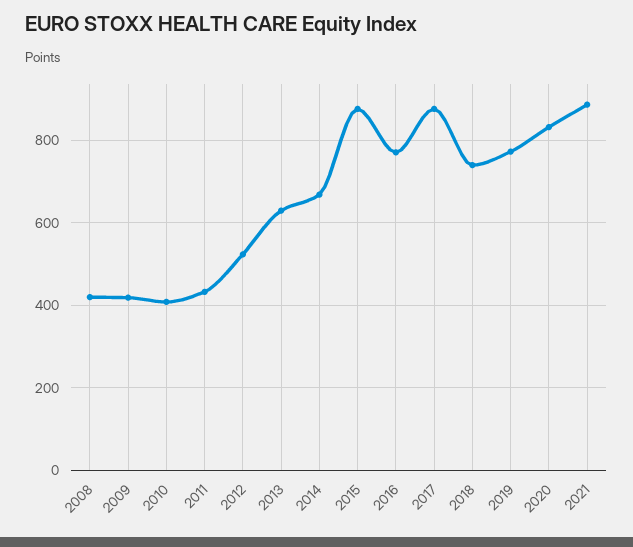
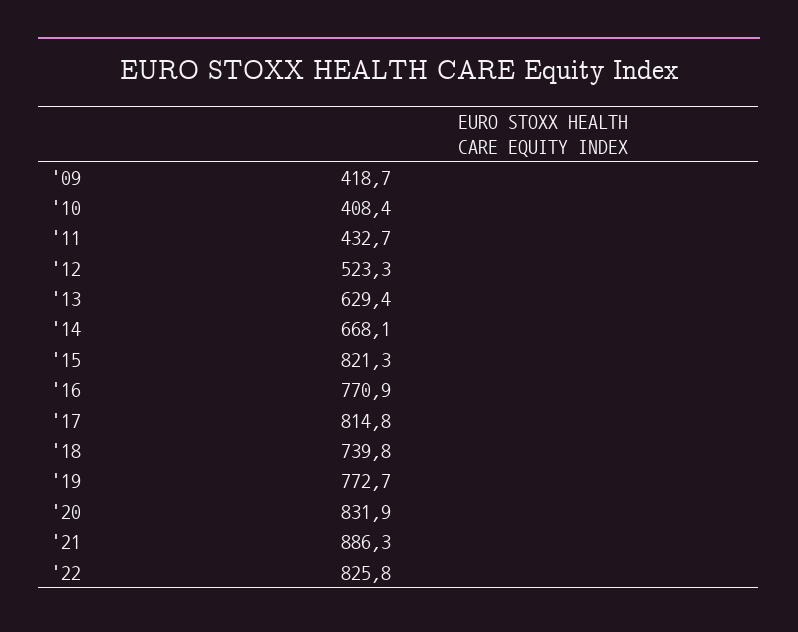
2008: 420 -> none
2015: 880 -> 821.3
2017: 880 -> 814.8
'22: none -> 825.8

